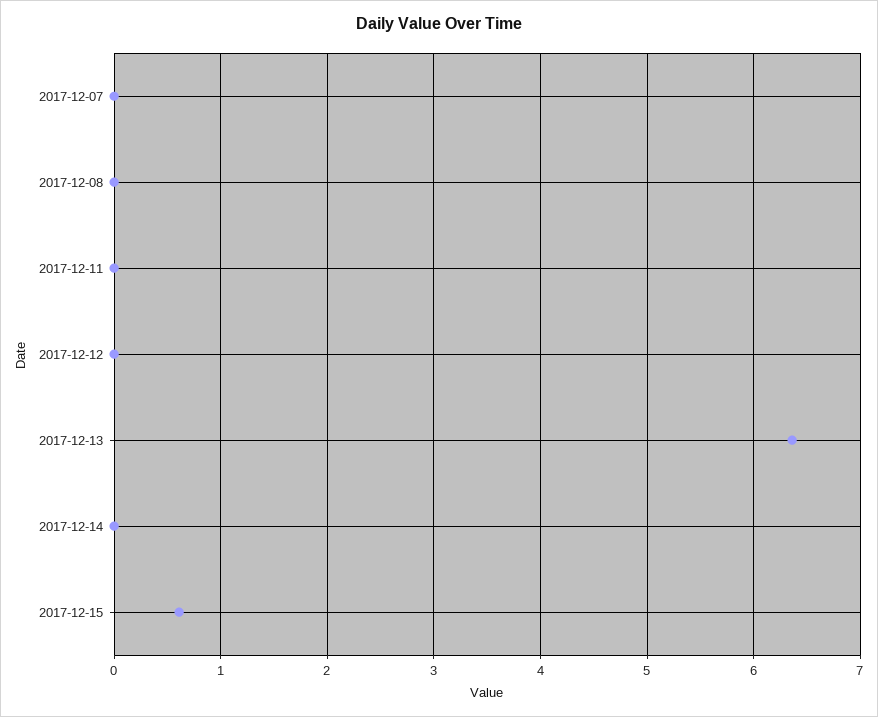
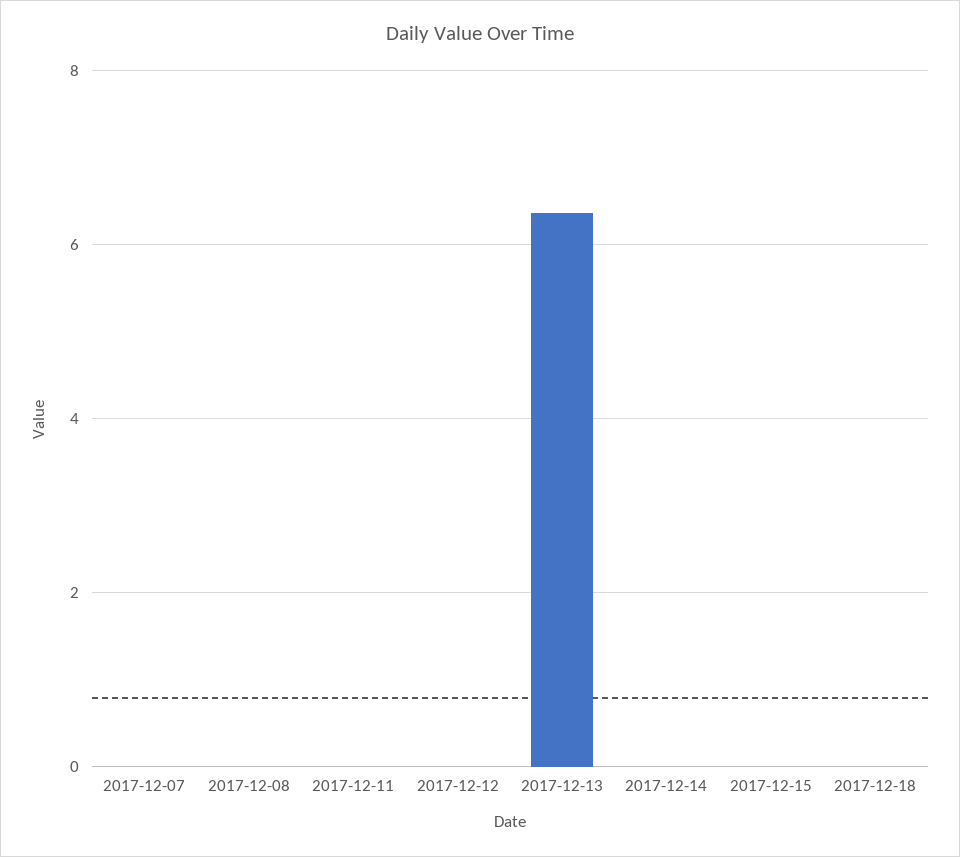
2017-12-15: 0.6 -> 0
2017-12-18: none -> 0

